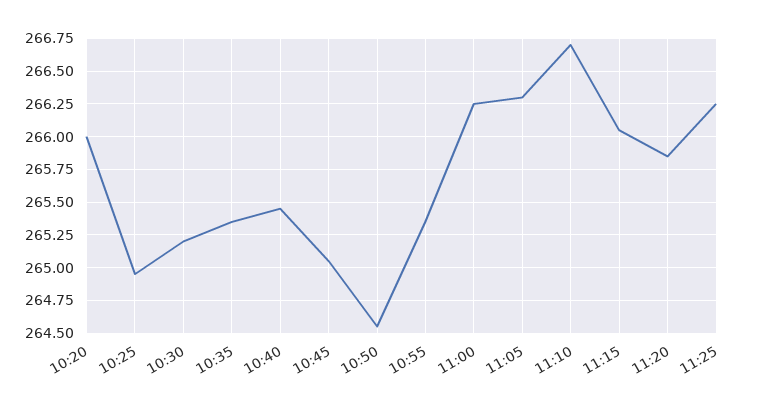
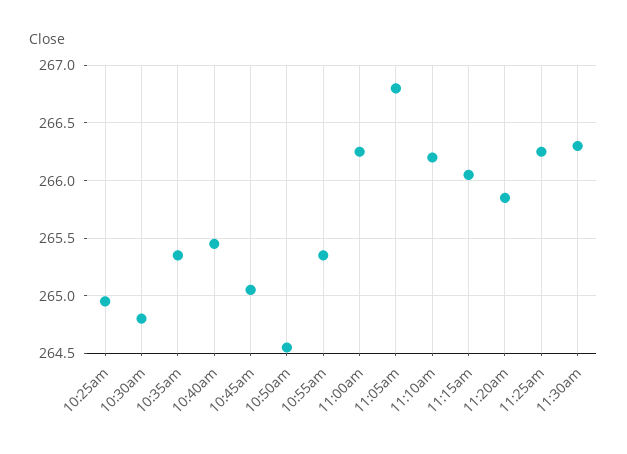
10:20: 266 -> none
10:30: 265.2 -> 264.8
11:05: 266.3 -> 266.8
11:10: 266.7 -> 266.2
11:30am: none -> 266.3

